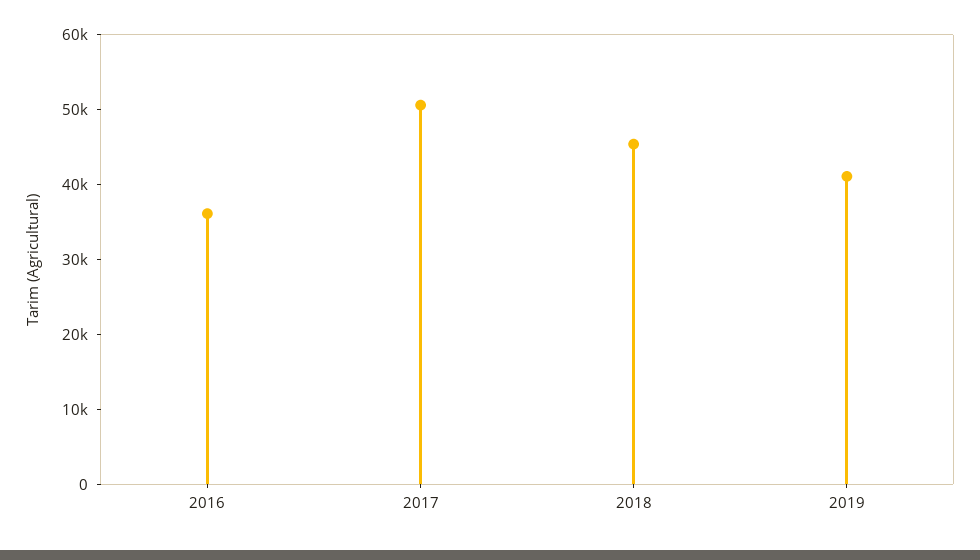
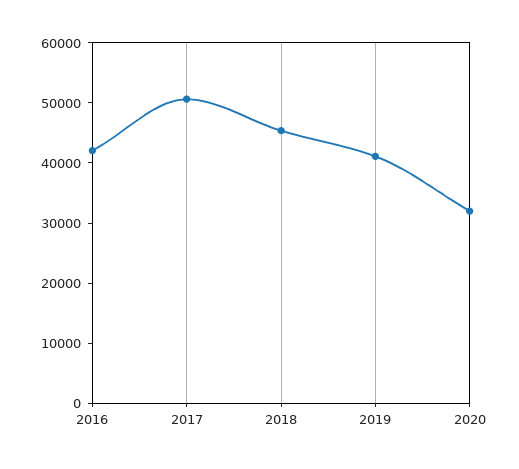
2016: 36000 -> 42000
2020: none -> 32000

